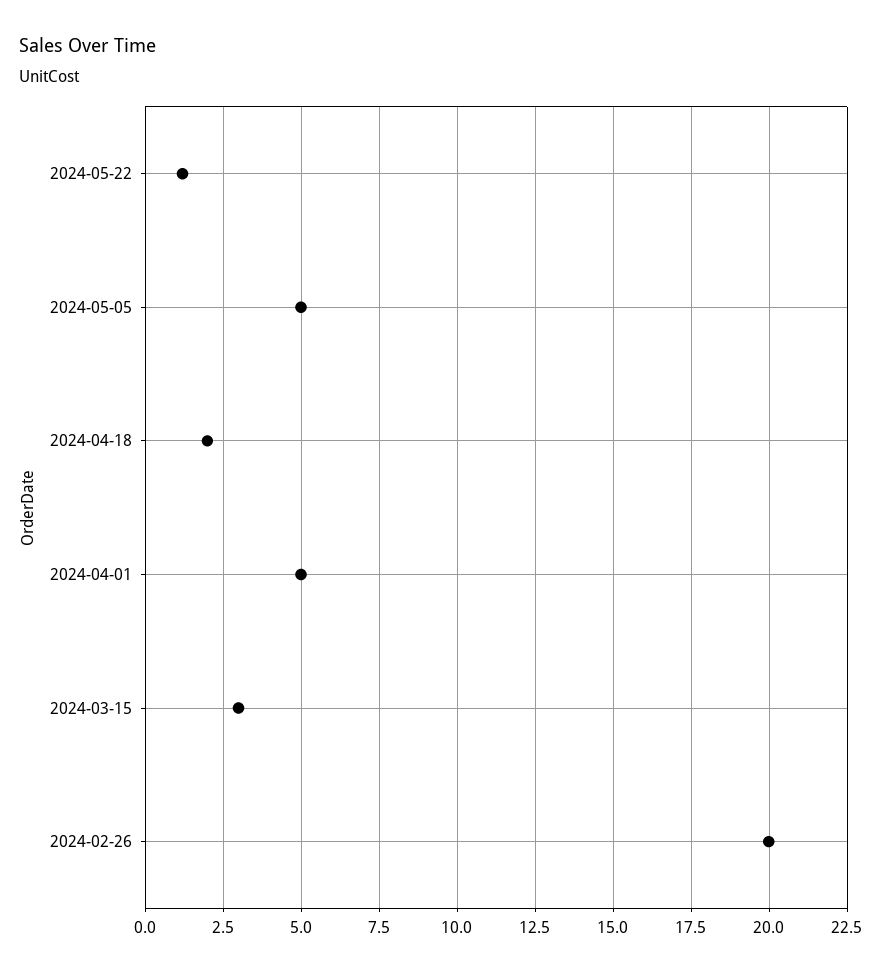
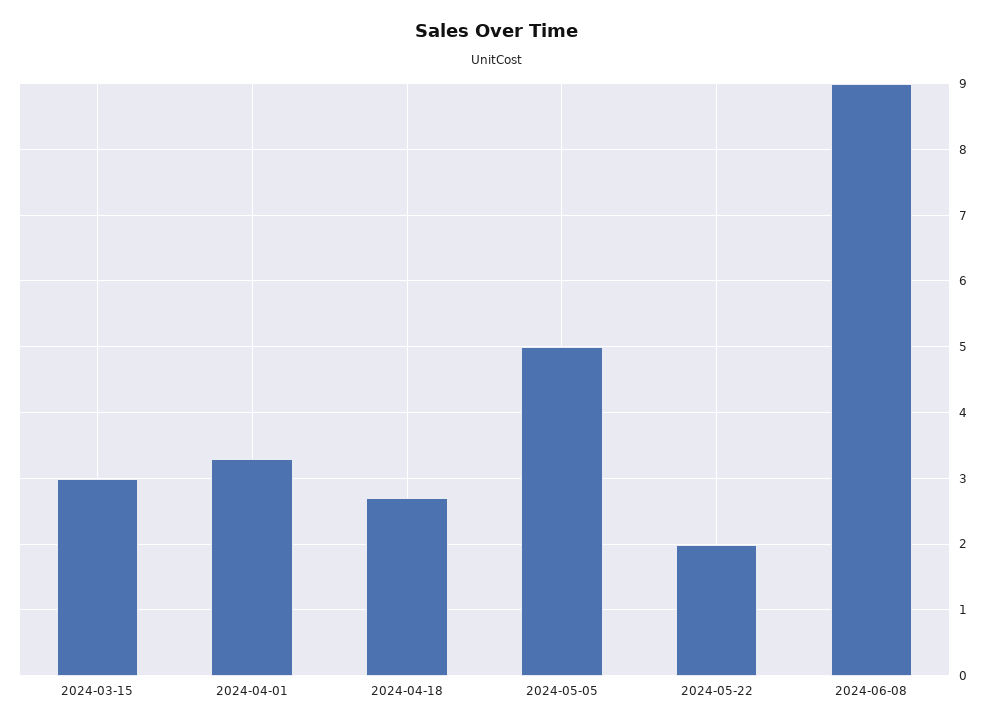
2024-05-22: 1.25 -> 2
2024-04-18: 2 -> 2.7
2024-04-01: 5 -> 3.3
2024-02-26: 20 -> none
2024-06-08: none -> 9

